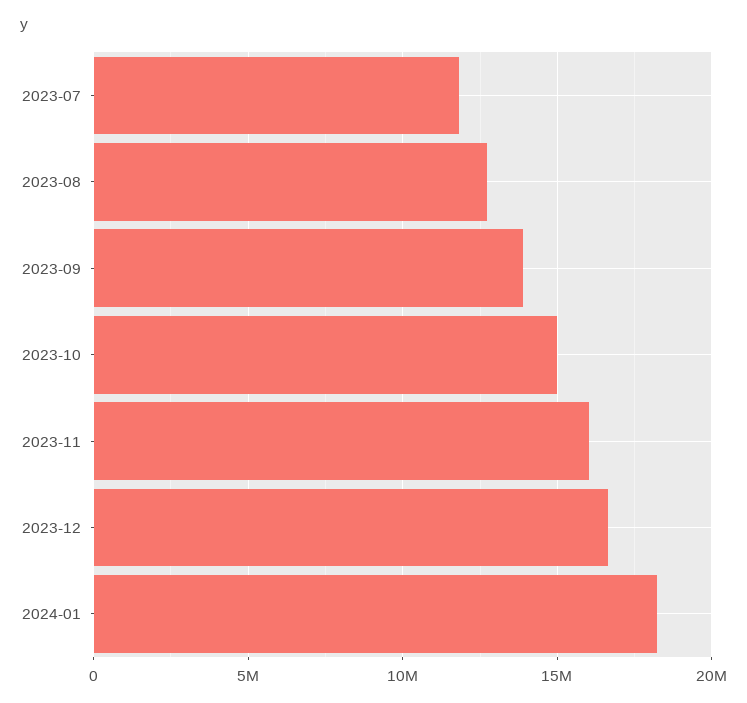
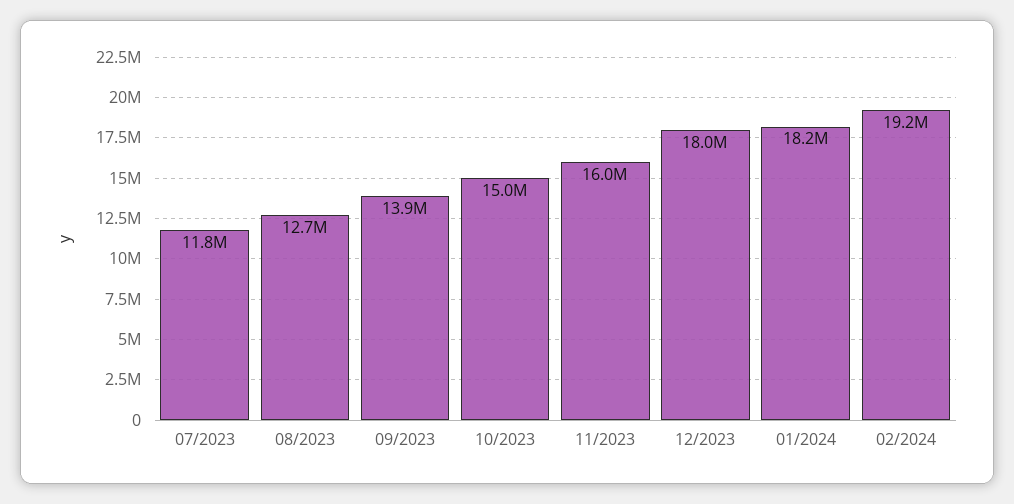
2023-12: 16500000 -> 18000000
02/2024: none -> 19200000

